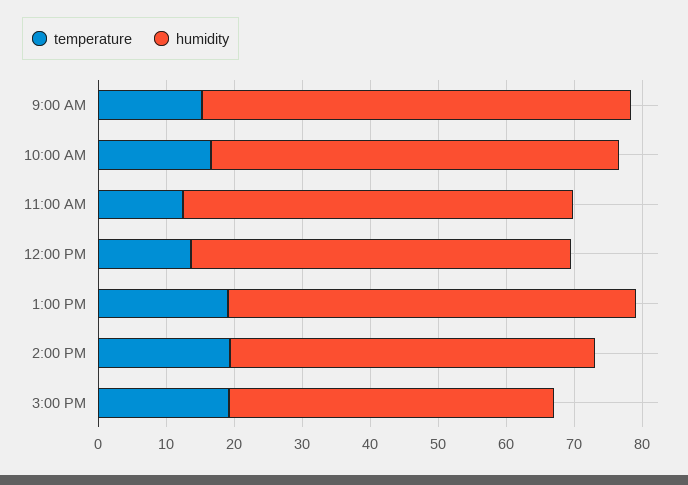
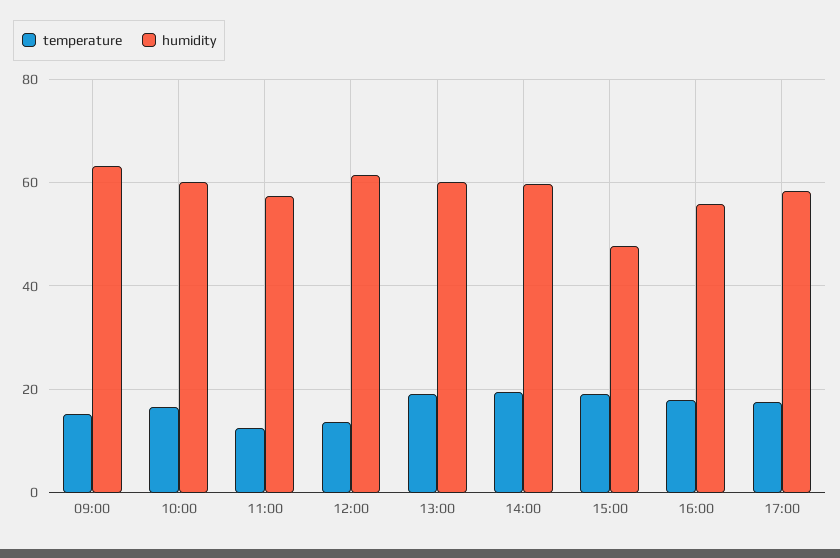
humidity, 12:00 PM: 56 -> 62
humidity, 2:00 PM: 54 -> 60
temperature, 16:00: none -> 18
humidity, 16:00: none -> 56
temperature, 17:00: none -> 18
humidity, 17:00: none -> 58

